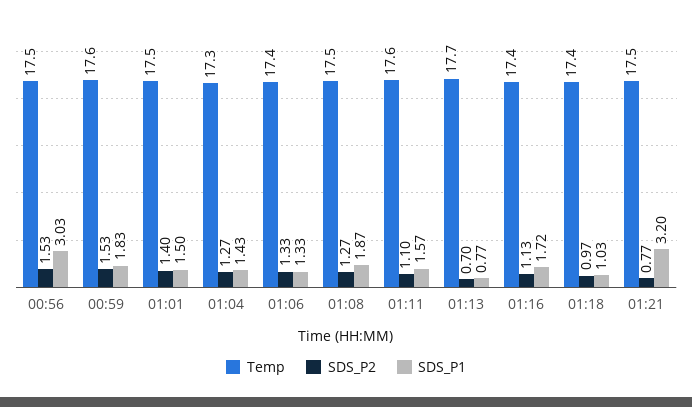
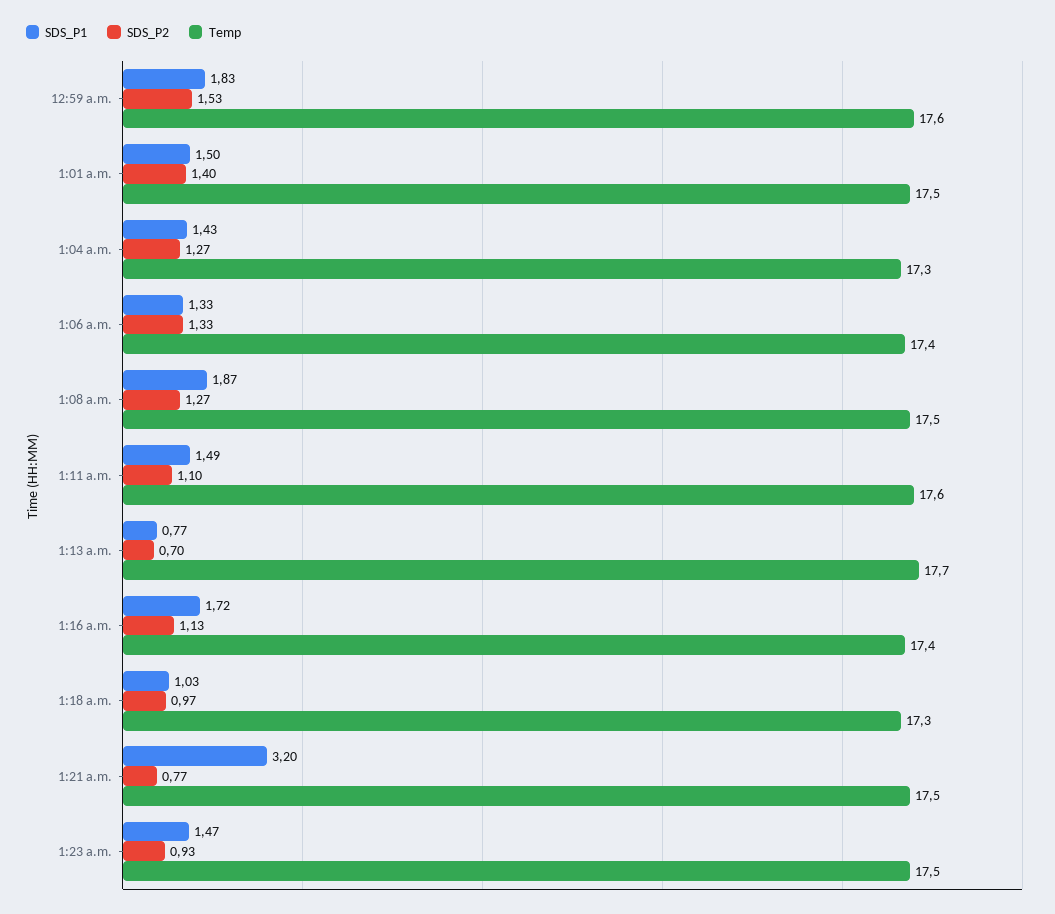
Temp, 00:56: 17.5 -> none
SDS_P2, 00:56: 1.53 -> none
SDS_P1, 00:56: 3.03 -> none
SDS_P1, 01:11: 1.57 -> 1.49
Temp, 01:18: 17.4 -> 17.3
SDS_P1, 1:23 a.m.: none -> 1.47
SDS_P2, 1:23 a.m.: none -> 0.93
Temp, 1:23 a.m.: none -> 17.5

